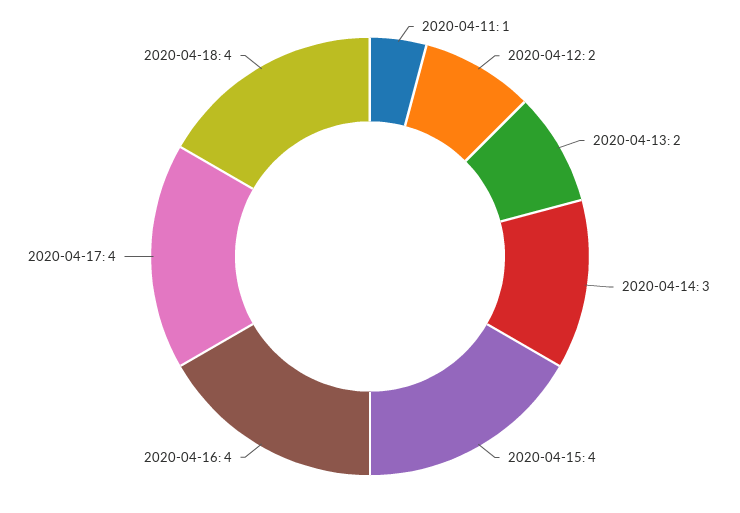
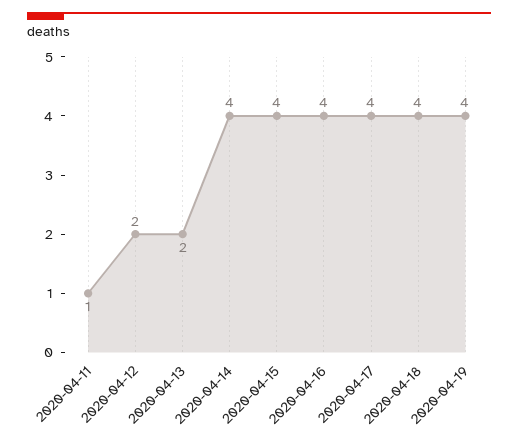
2020-04-14: 3 -> 4
2020-04-19: none -> 4

